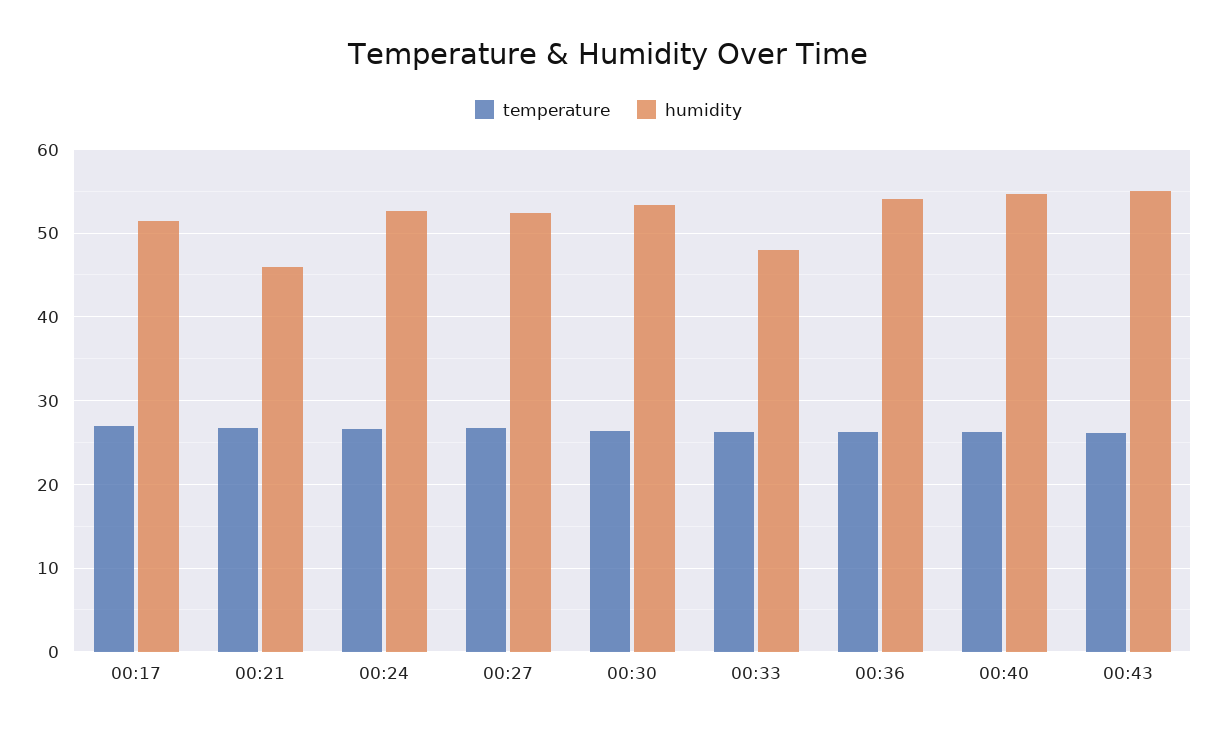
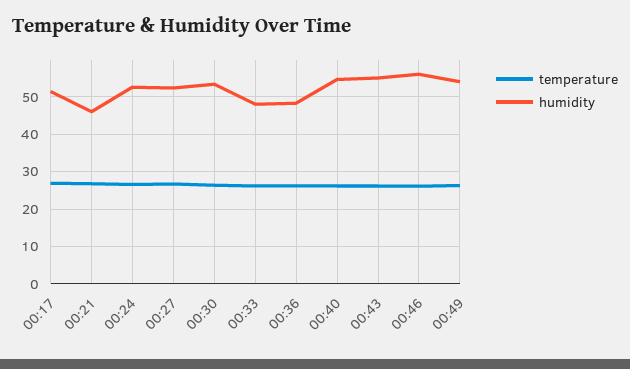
humidity, 00:36: 54 -> 48
temperature, 00:46: none -> 26
humidity, 00:46: none -> 56
temperature, 00:49: none -> 26
humidity, 00:49: none -> 54

